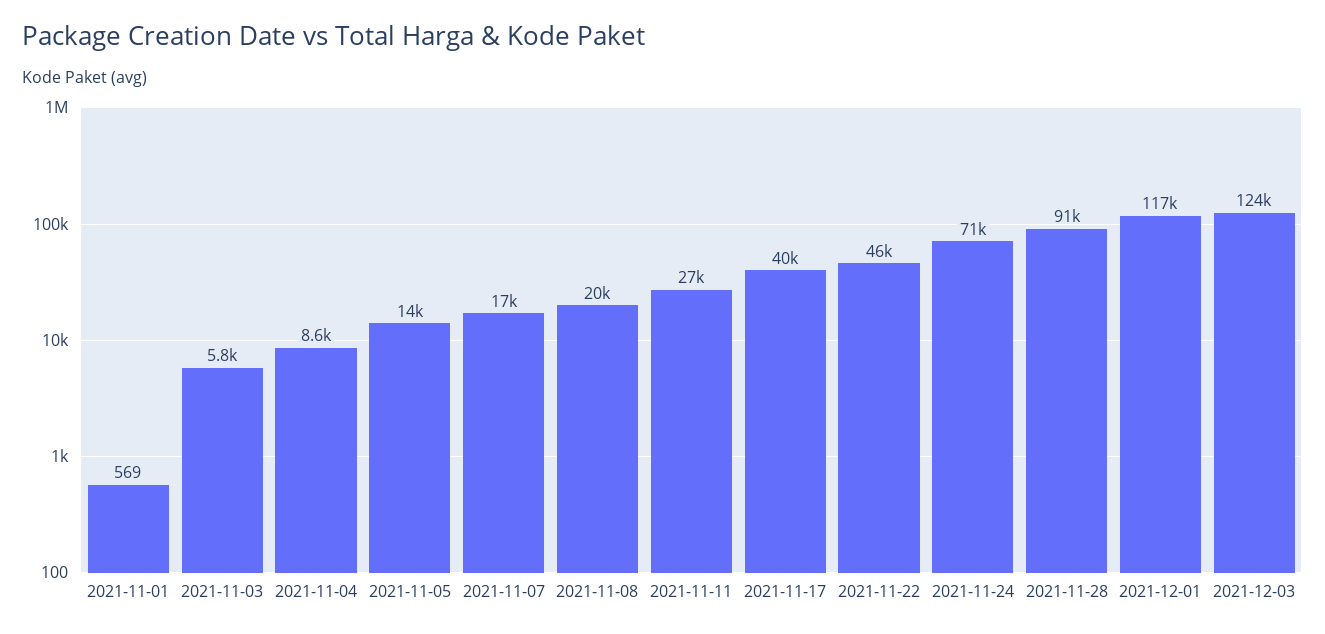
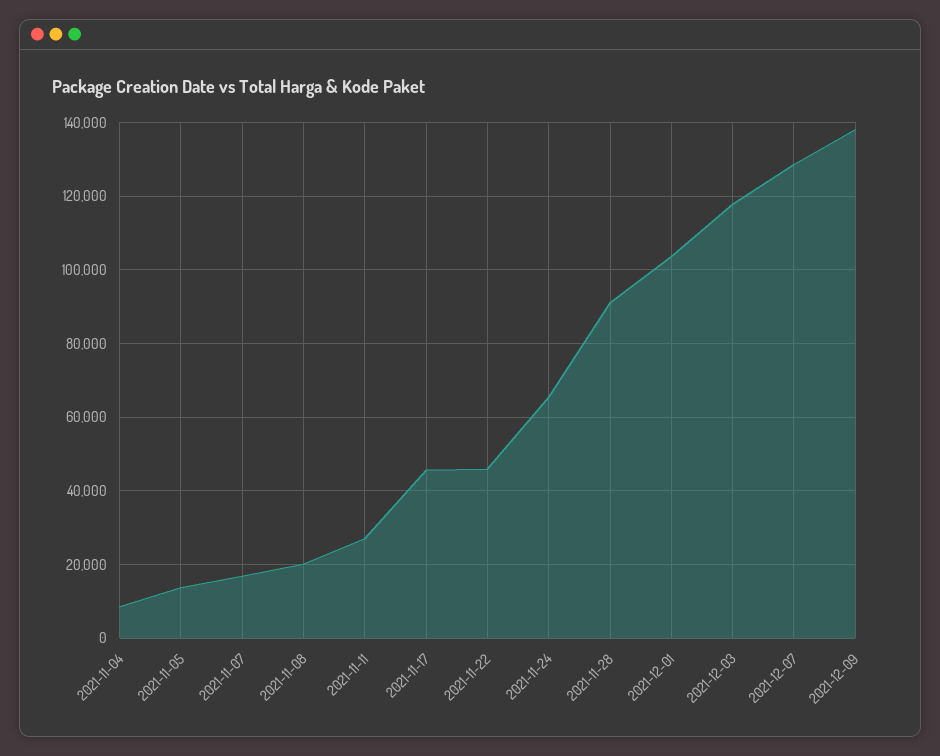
2021-11-01: 569 -> none
2021-11-03: 5800 -> none
2021-11-17: 40000 -> 46000
2021-11-24: 71000 -> 66000
2021-12-01: 117000 -> 104000
2021-12-03: 124000 -> 118000
2021-12-07: none -> 128000
2021-12-09: none -> 138000

